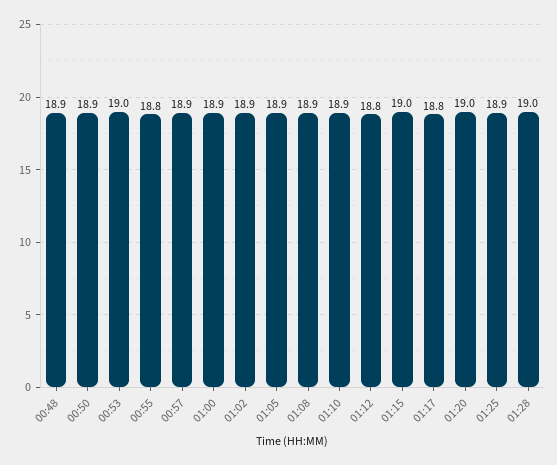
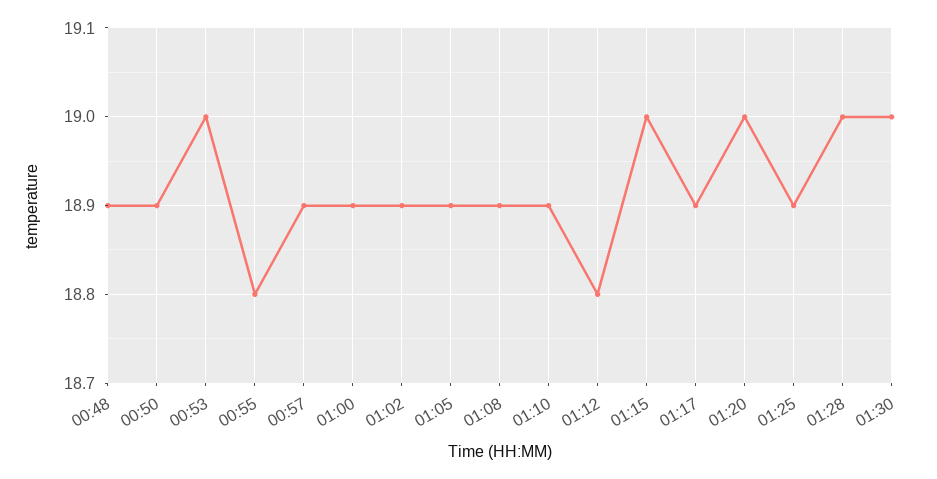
01:17: 18.8 -> 18.9
01:30: none -> 19

